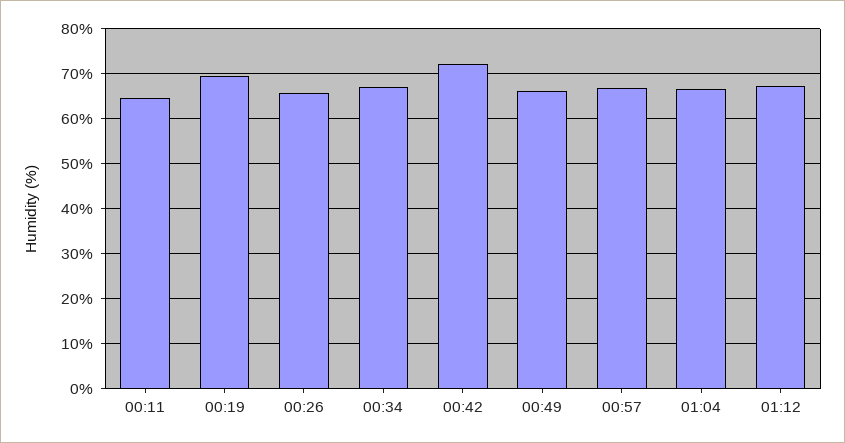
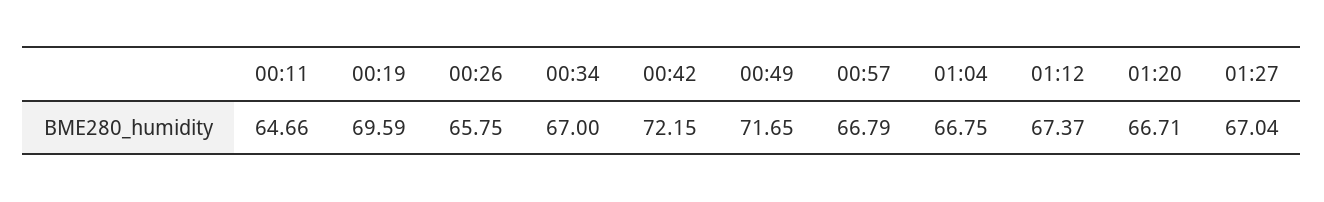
00:49: 66 -> 71.65
01:20: none -> 66.71
01:27: none -> 67.04

